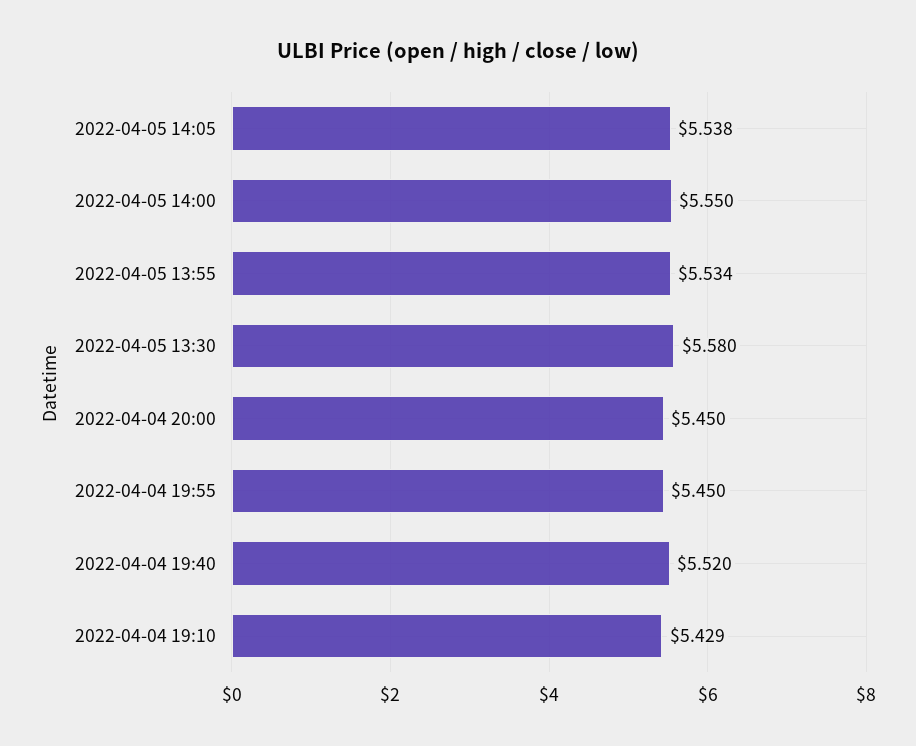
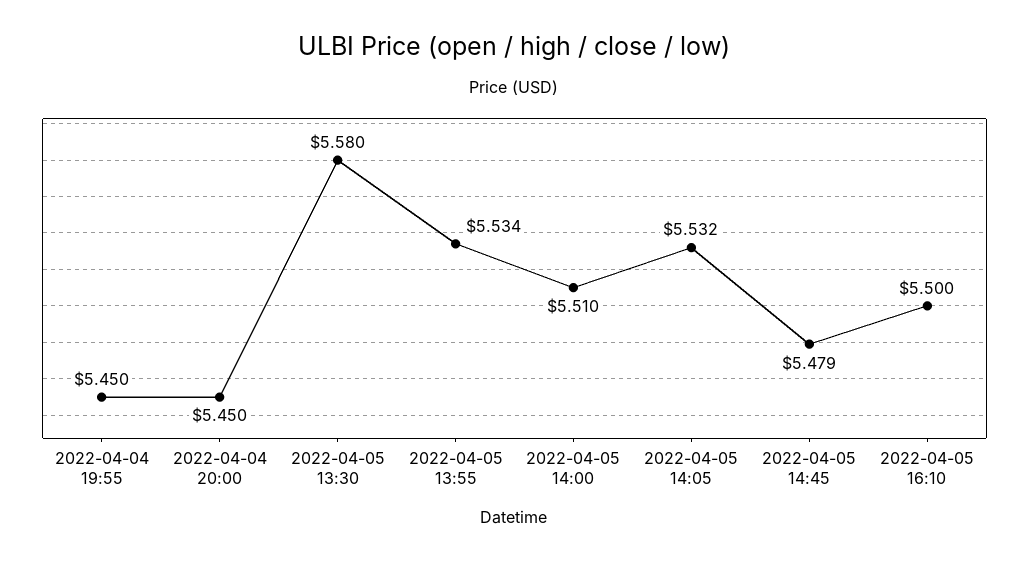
2022-04-05 14:05: 5.538 -> 5.532
2022-04-05 14:00: 5.55 -> 5.51
2022-04-04 19:40: 5.52 -> none
2022-04-04 19:10: 5.429 -> none
2022-04-05 14:45: none -> 5.479
2022-04-05 16:10: none -> 5.5

